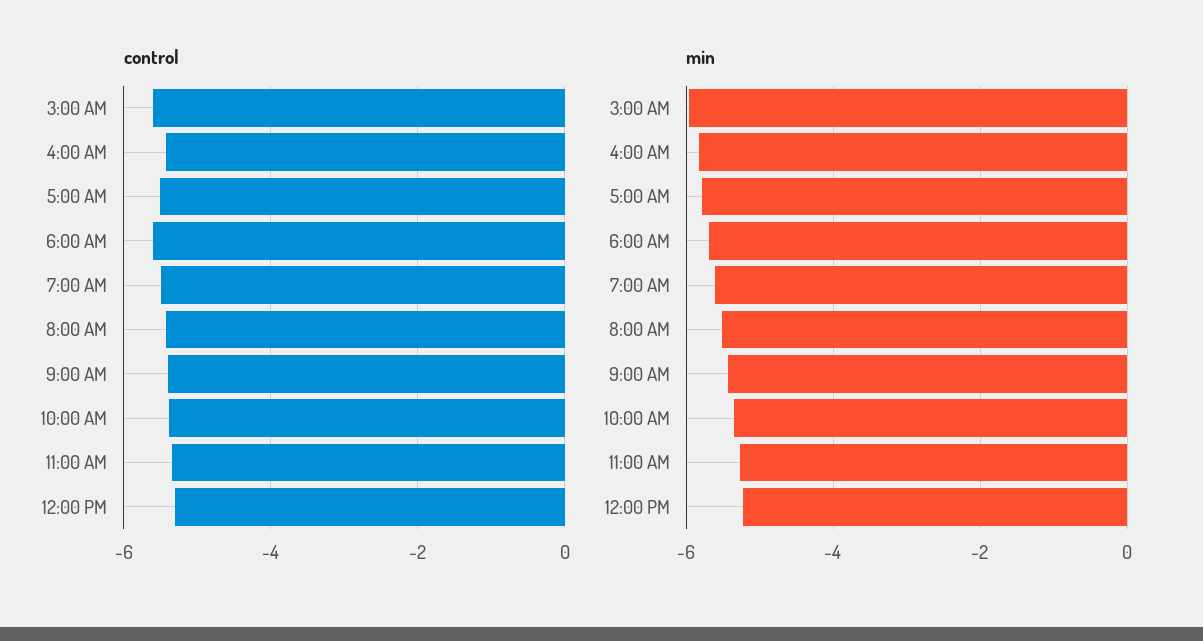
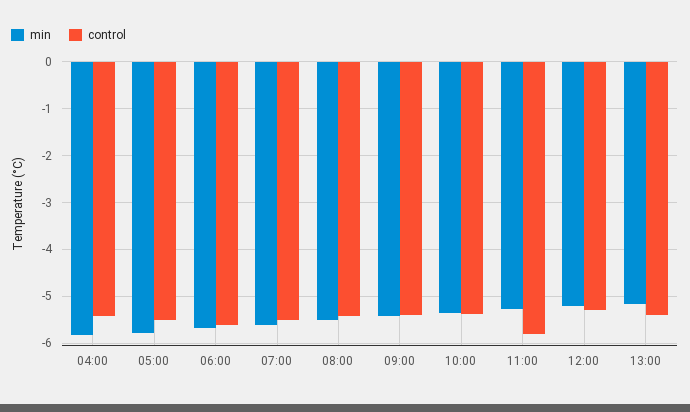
control, 3:00 AM: -5.6 -> none
control, 11:00 AM: -5.4 -> -5.8
min, 3:00 AM: -6 -> none
min, 13:00: none -> -5.2
control, 13:00: none -> -5.4

